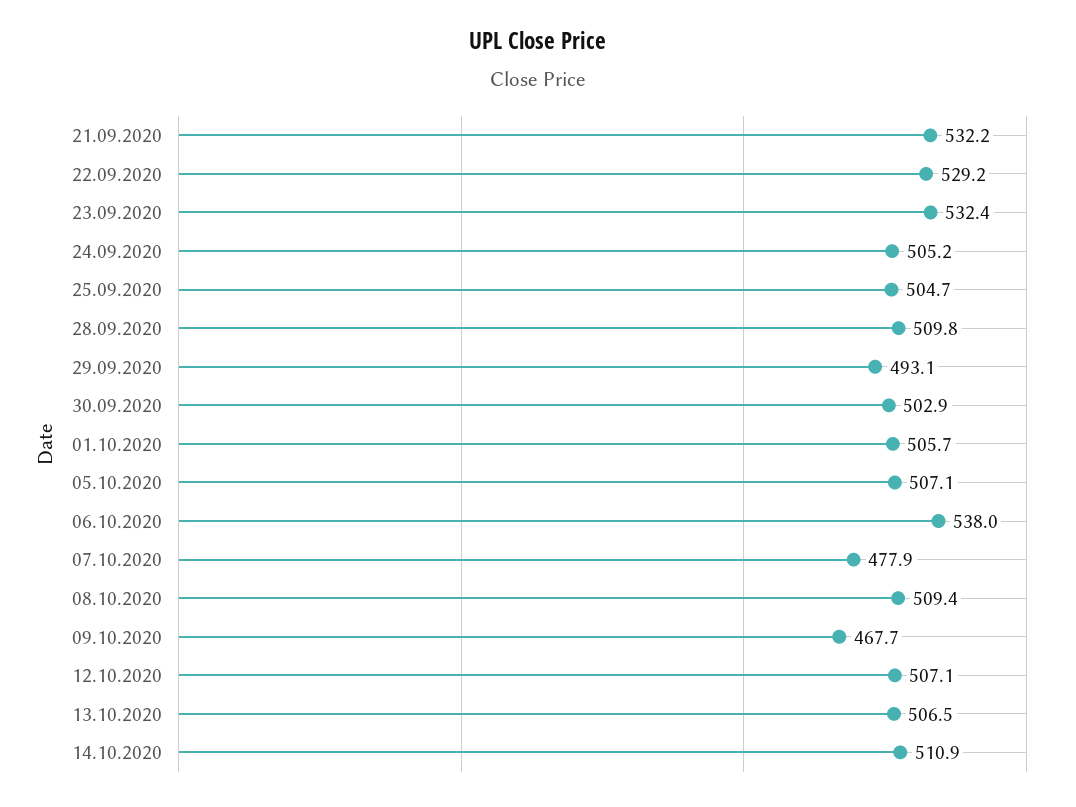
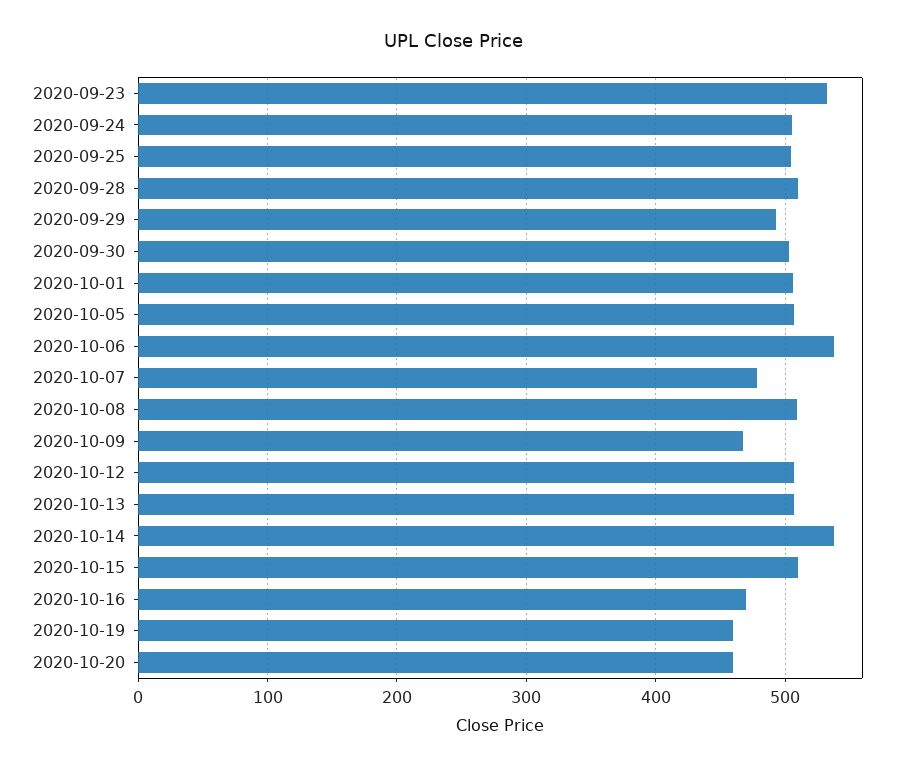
21.09.2020: 532.2 -> none
22.09.2020: 529.2 -> none
14.10.2020: 510.9 -> 540
2020-10-15: none -> 510
2020-10-16: none -> 470
2020-10-19: none -> 460
2020-10-20: none -> 460

